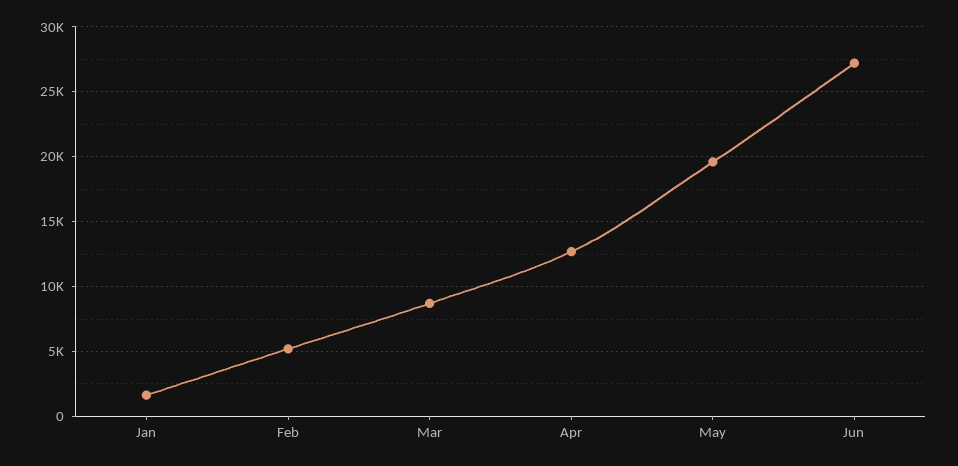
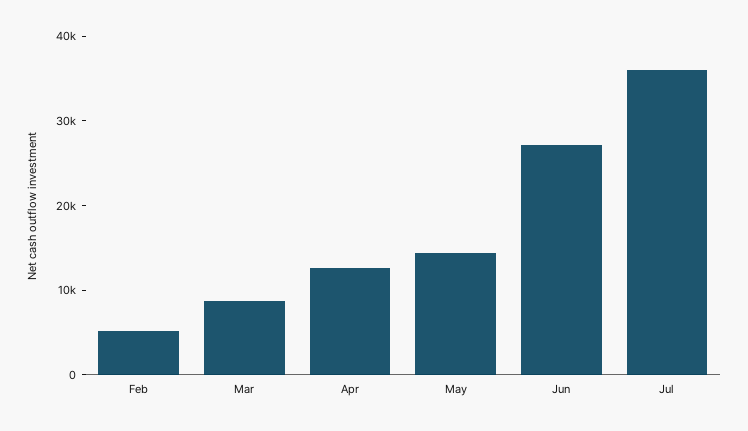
Jan: 1500 -> none
May: 19500 -> 14000
Jul: none -> 36000

